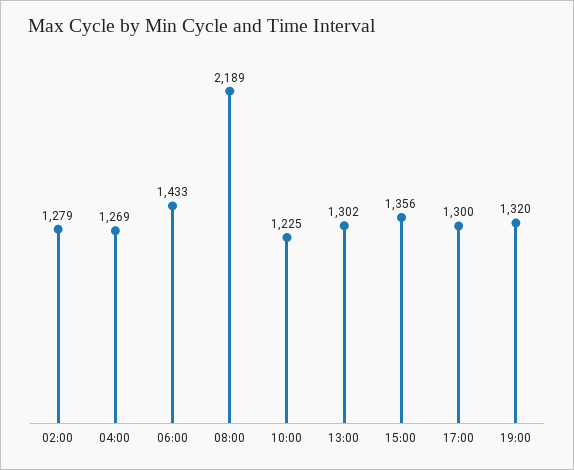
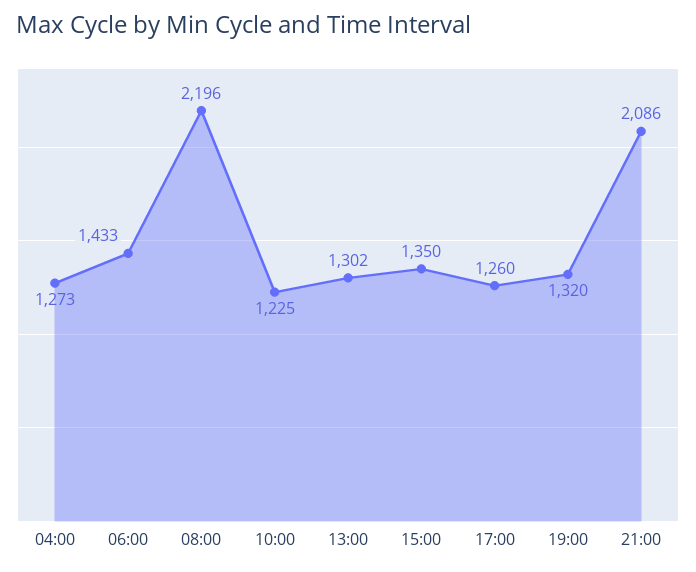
02:00: 1279 -> none
04:00: 1269 -> 1273
08:00: 2189 -> 2196
15:00: 1356 -> 1350
17:00: 1300 -> 1260
21:00: none -> 2086

